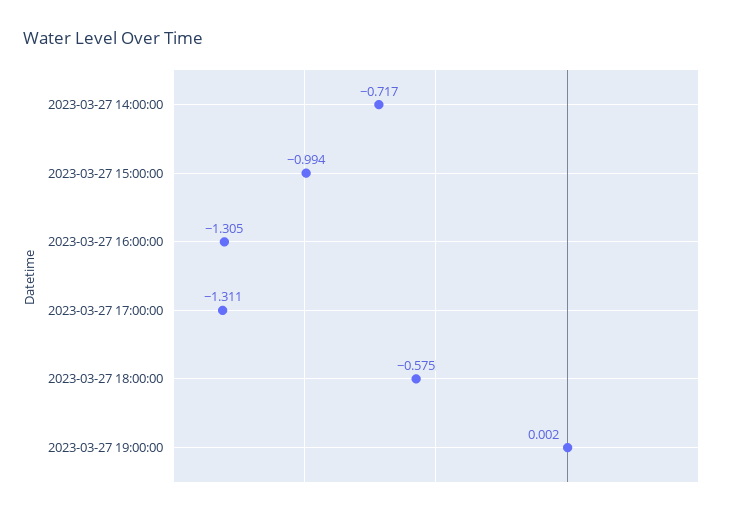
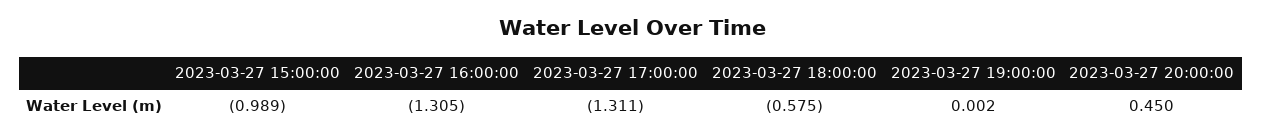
2023-03-27 14:00:00: -0.717 -> none
2023-03-27 15:00:00: -0.994 -> -0.989
2023-03-27 20:00:00: none -> 0.45

